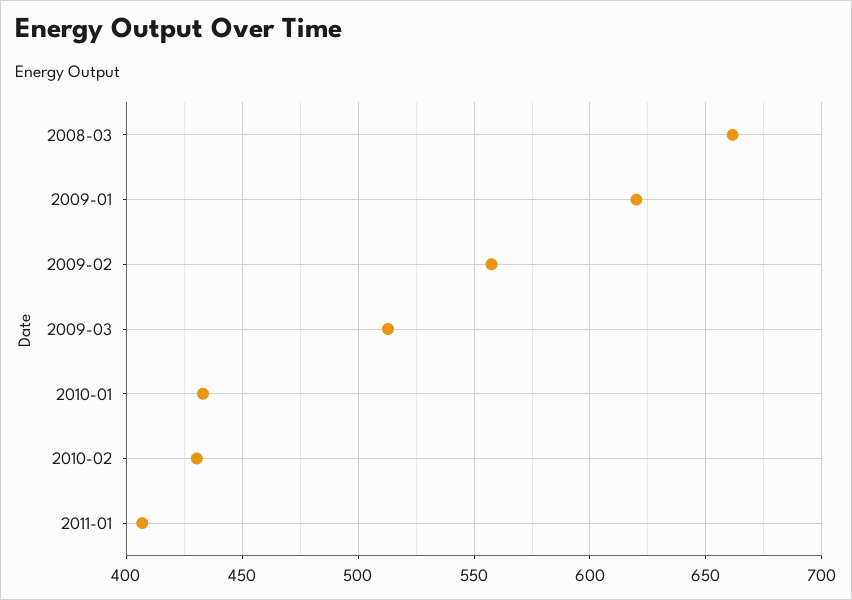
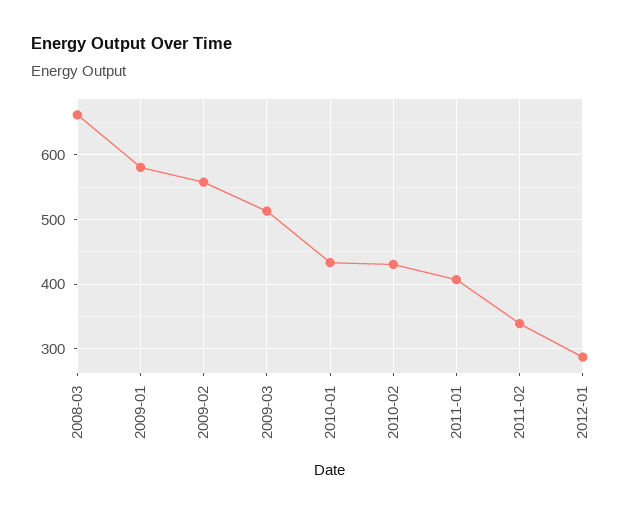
2009-01: 620 -> 580
2011-02: none -> 340
2012-01: none -> 290

